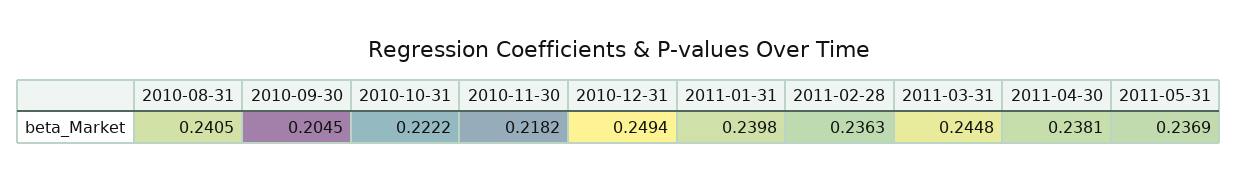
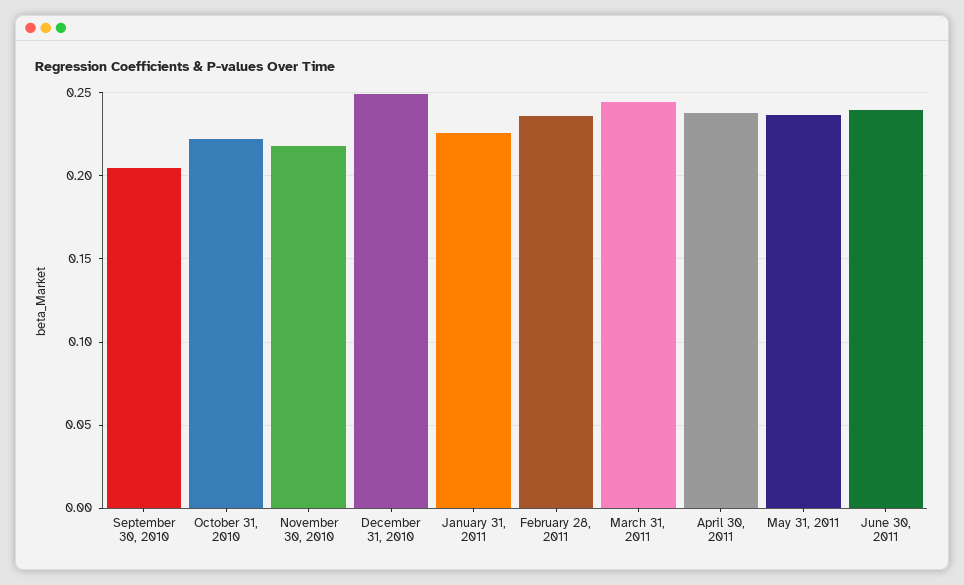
2010-08-31: 0.2405 -> none
2011-01-31: 0.2398 -> 0.225
June 30, 2011: none -> 0.24

